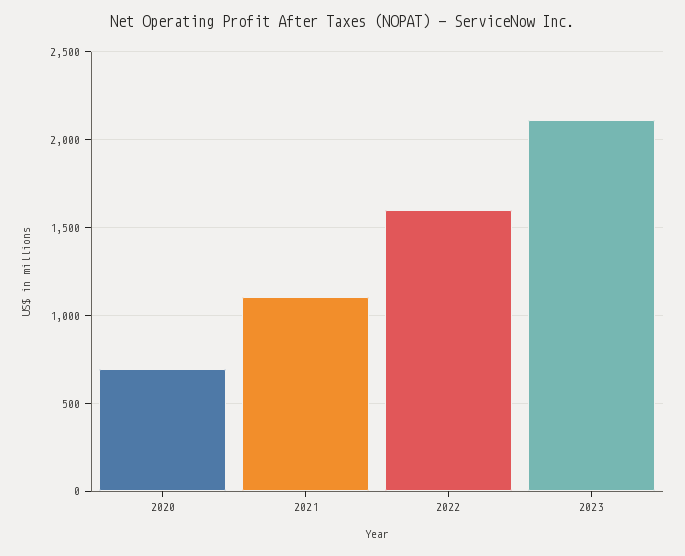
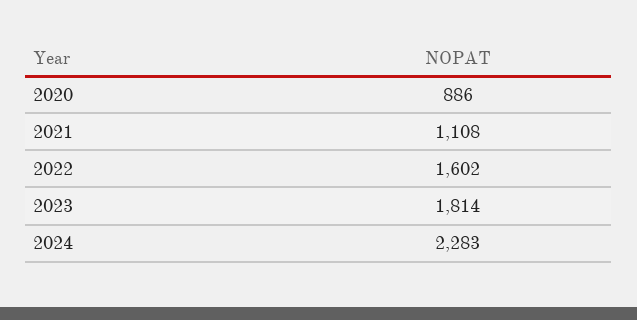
2020: 700 -> 886
2023: 2100 -> 1814
2024: none -> 2283

